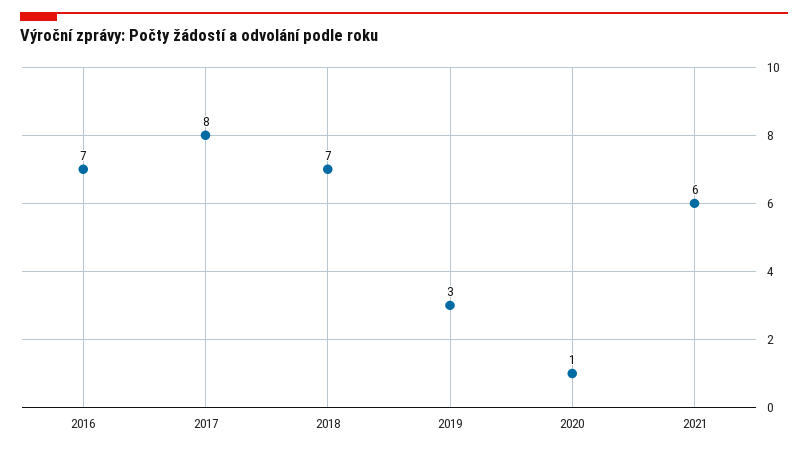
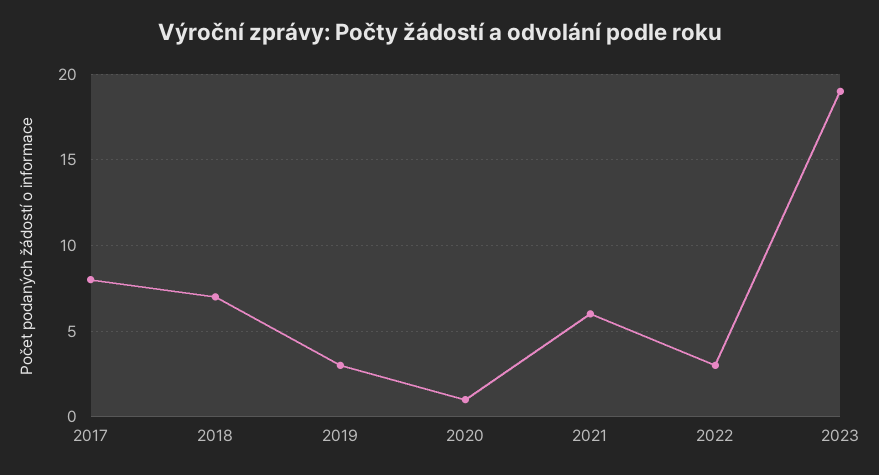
2016: 7 -> none
2022: none -> 3
2023: none -> 19

